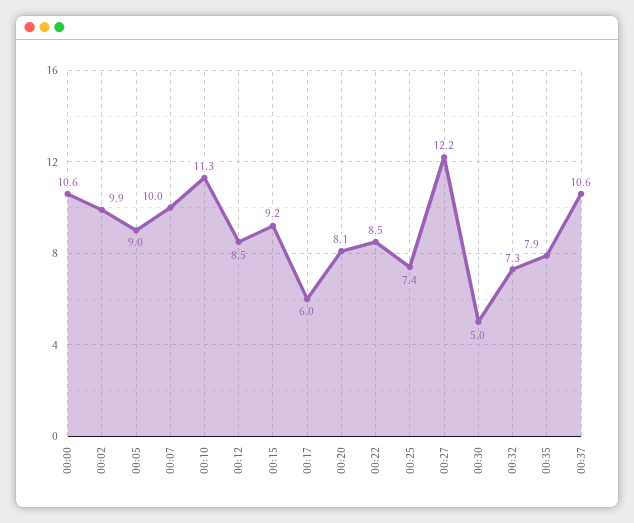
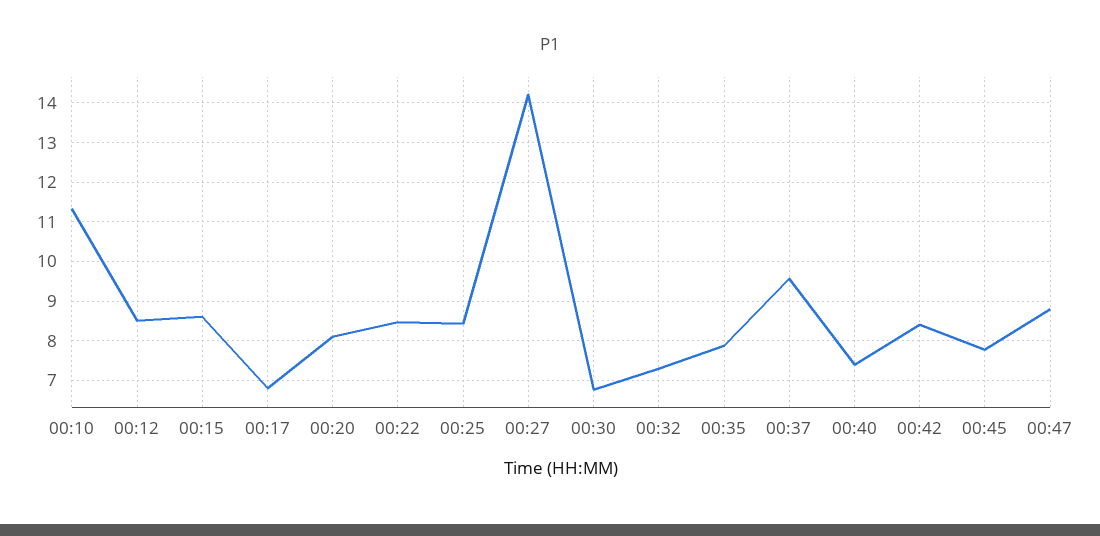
00:00: 10.6 -> none
00:02: 9.9 -> none
00:05: 9 -> none
00:07: 10 -> none
00:15: 9.2 -> 8.6
00:17: 6 -> 6.8
00:25: 7.4 -> 8.4
00:27: 12.2 -> 14.2
00:30: 5 -> 6.8
00:37: 10.6 -> 9.6
00:40: none -> 7.4
00:42: none -> 8.4
00:45: none -> 7.8
00:47: none -> 8.8

